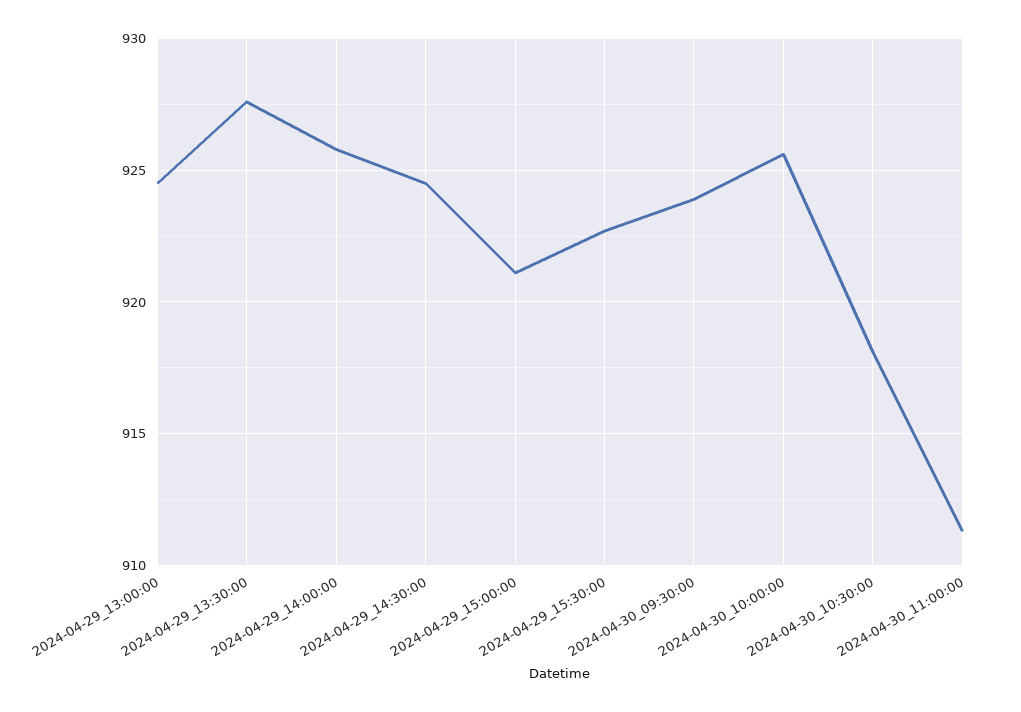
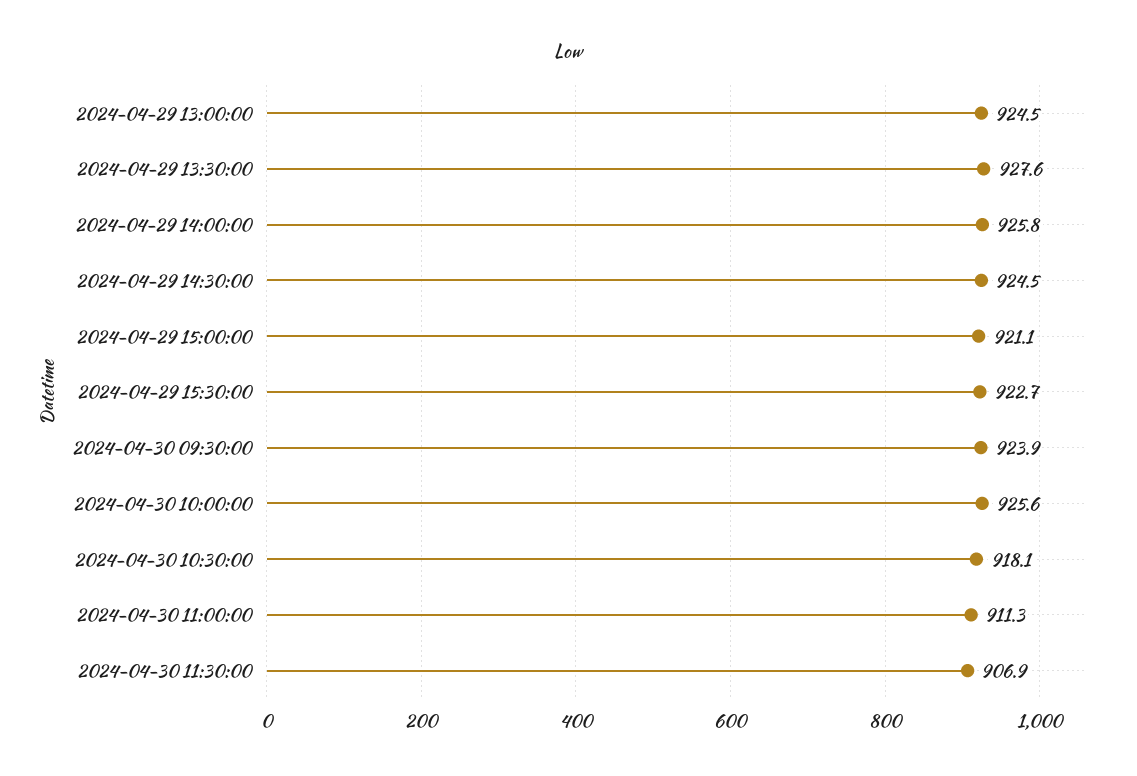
2024-04-30 11:30:00: none -> 906.9

